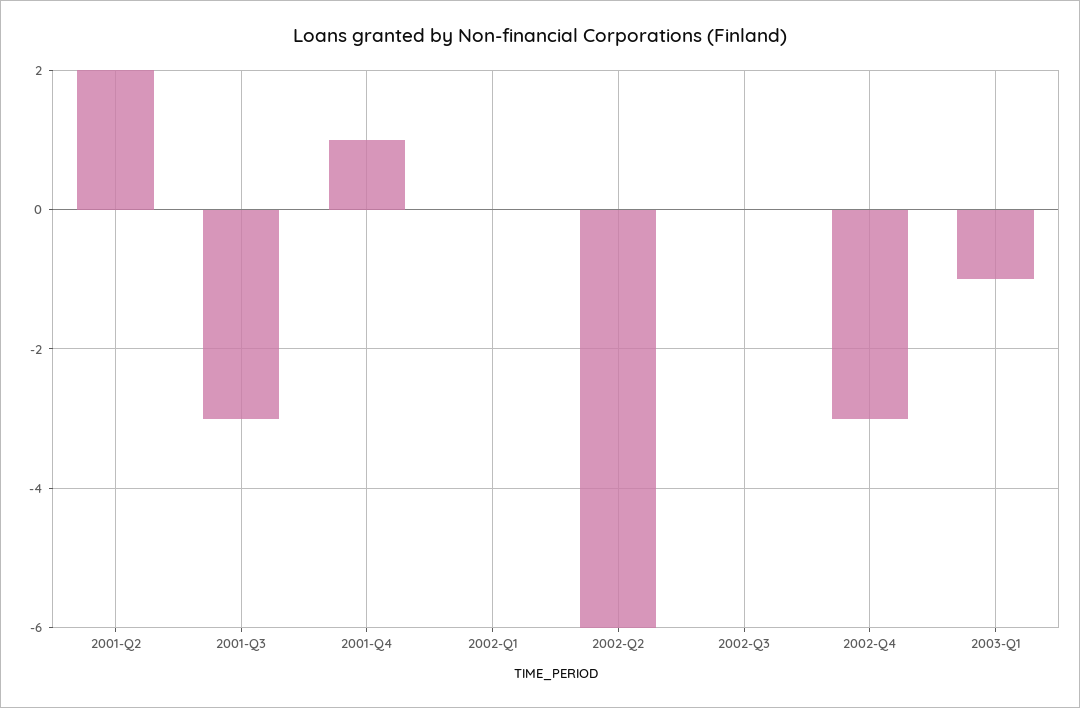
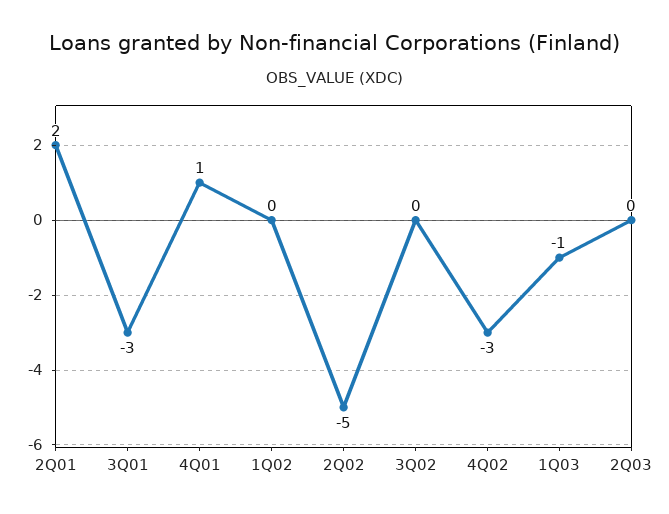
2002-Q2: -6 -> -5
2Q03: none -> 0

